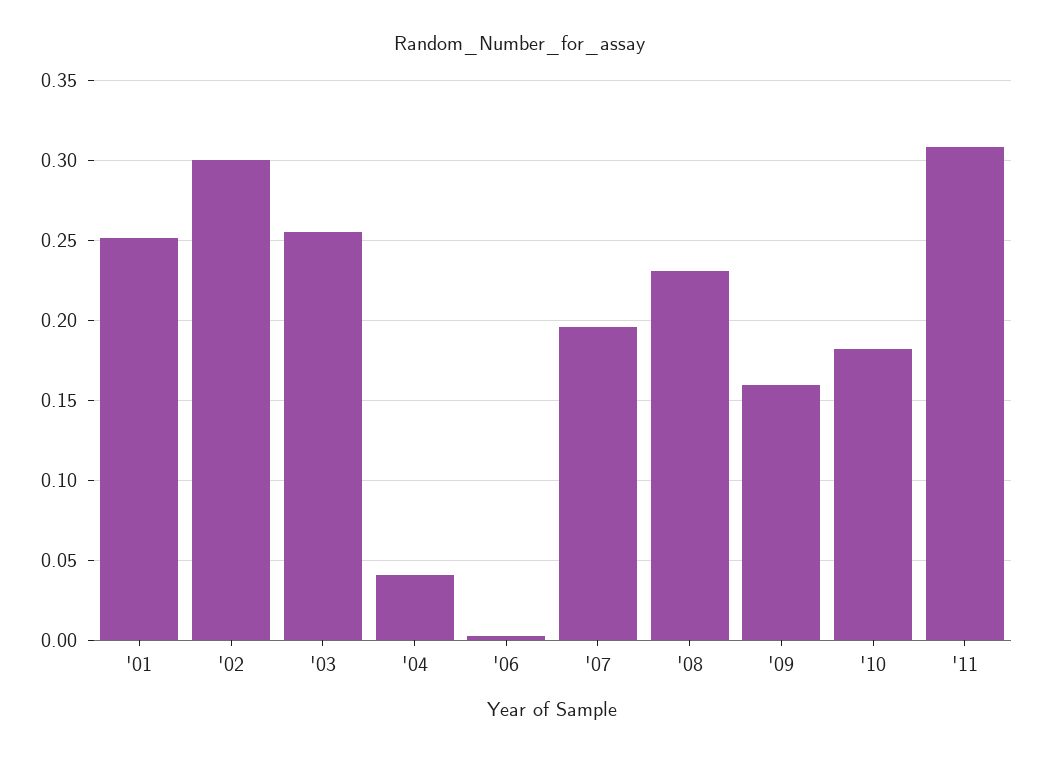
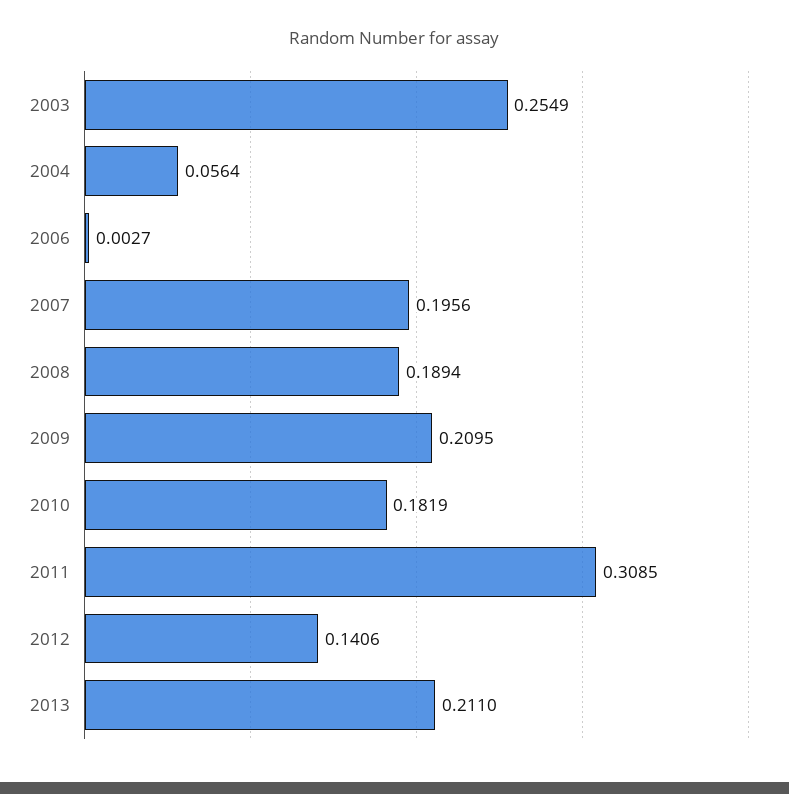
'01: 0.25 -> none
'02: 0.3 -> none
'04: 0.04 -> 0.0564
'08: 0.23 -> 0.1894
'09: 0.16 -> 0.2095
2012: none -> 0.1406
2013: none -> 0.211

